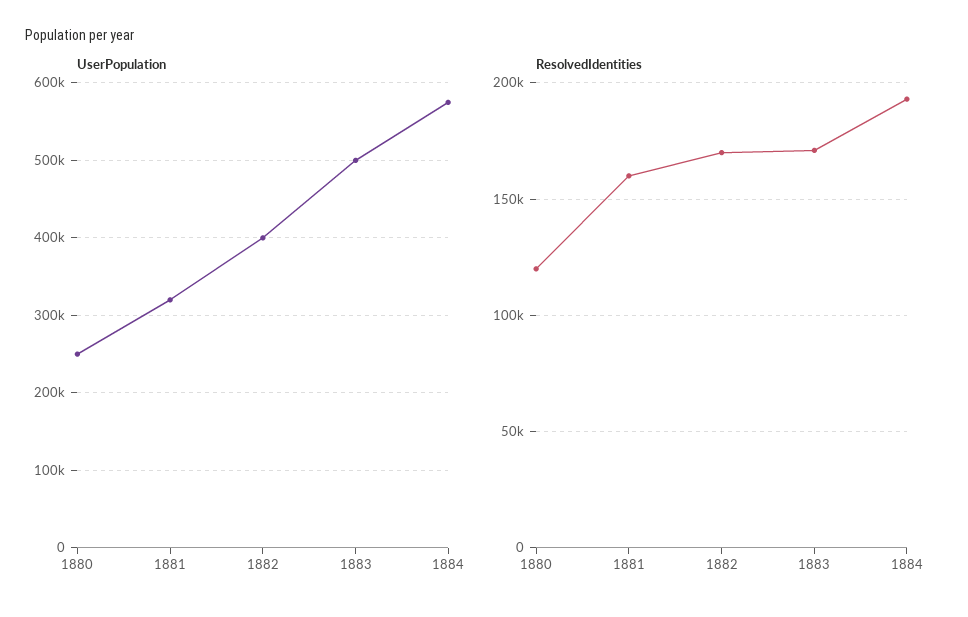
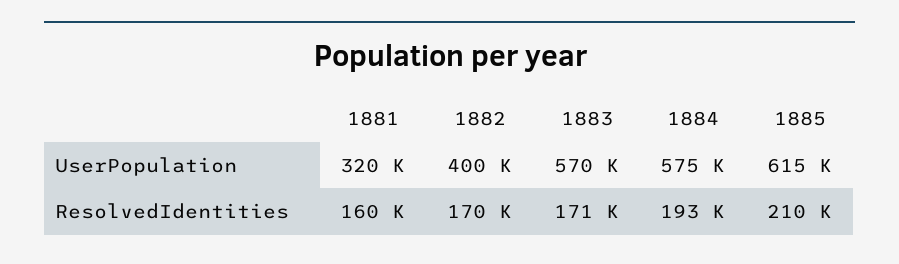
UserPopulation, 1880: 250000 -> none
UserPopulation, 1883: 500000 -> 570000
ResolvedIdentities, 1880: 120000 -> none
UserPopulation, 1885: none -> 615000
ResolvedIdentities, 1885: none -> 210000

